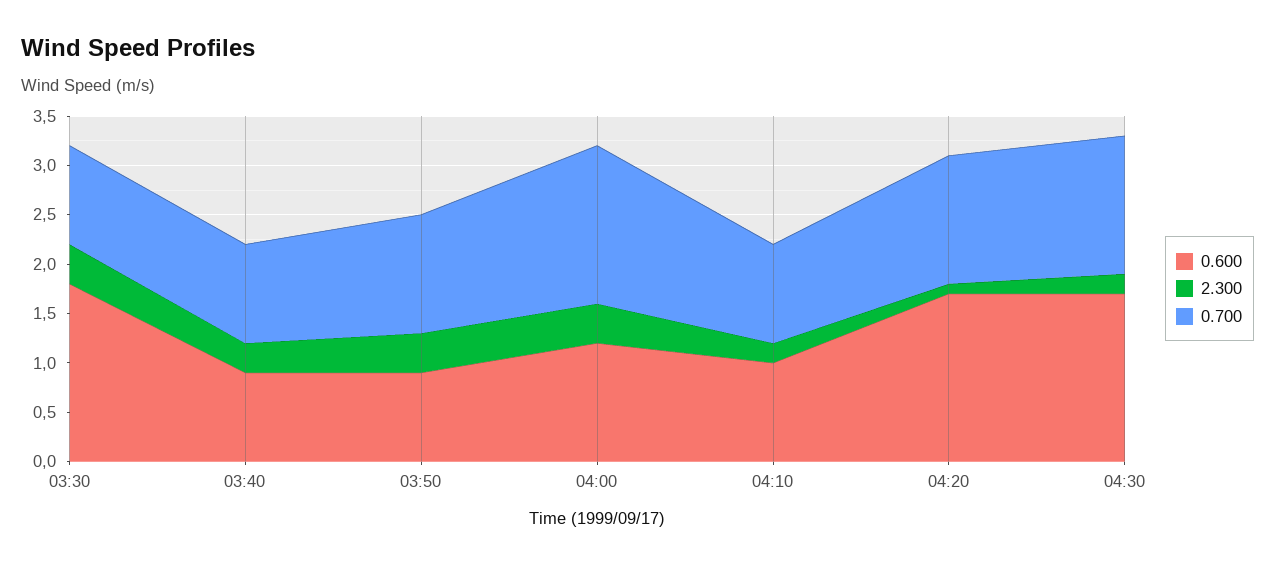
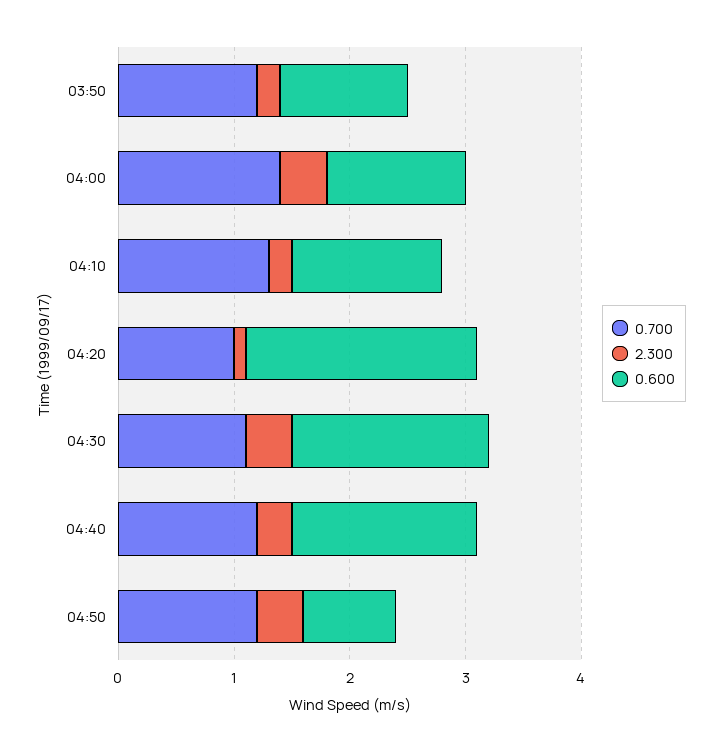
0.600, 03:30: 1.8 -> none
2.300, 03:30: 0.4 -> none
0.700, 03:30: 1 -> none
0.600, 03:40: 0.9 -> none
2.300, 03:40: 0.3 -> none
0.700, 03:40: 1 -> none
0.600, 03:50: 0.9 -> 1.1
2.300, 03:50: 0.4 -> 0.2
0.700, 04:00: 1.6 -> 1.4
0.600, 04:10: 1 -> 1.3
0.700, 04:10: 1 -> 1.3
0.600, 04:20: 1.7 -> 2
0.700, 04:20: 1.3 -> 1
2.300, 04:30: 0.2 -> 0.4
0.700, 04:30: 1.4 -> 1.1
0.700, 04:40: none -> 1.2
2.300, 04:40: none -> 0.3
0.600, 04:40: none -> 1.6
0.700, 04:50: none -> 1.2
2.300, 04:50: none -> 0.4
0.600, 04:50: none -> 0.8

